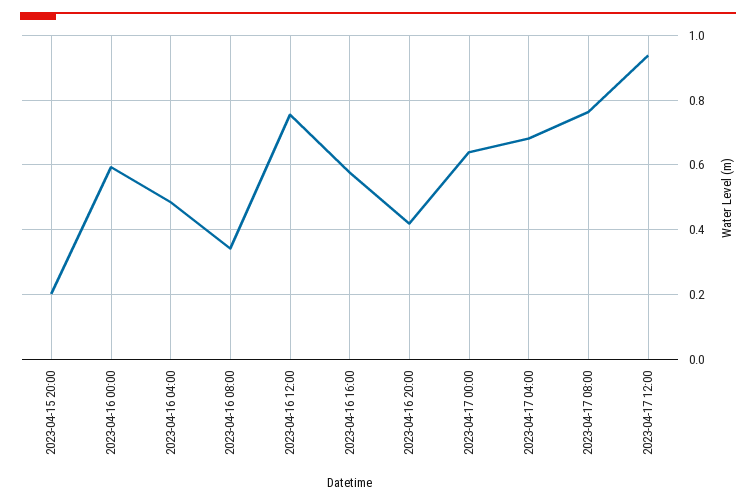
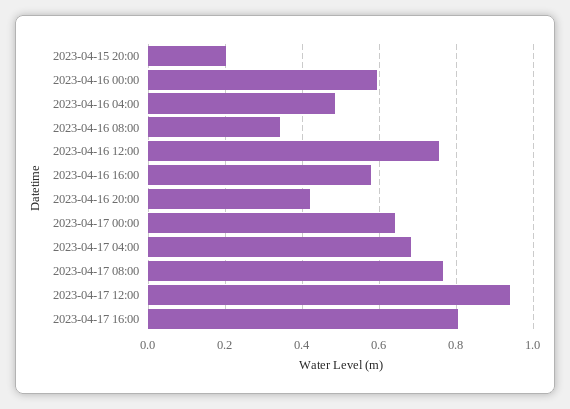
2023-04-17 16:00: none -> 0.8

